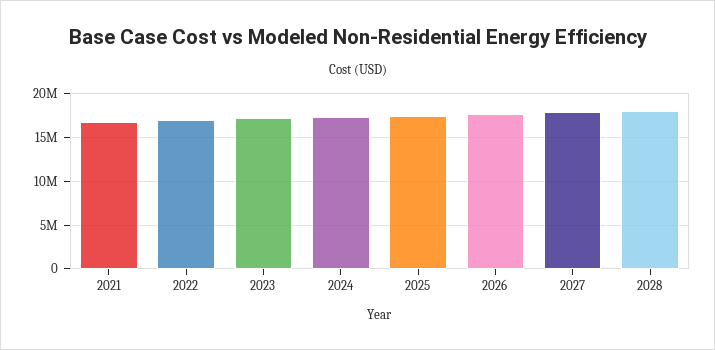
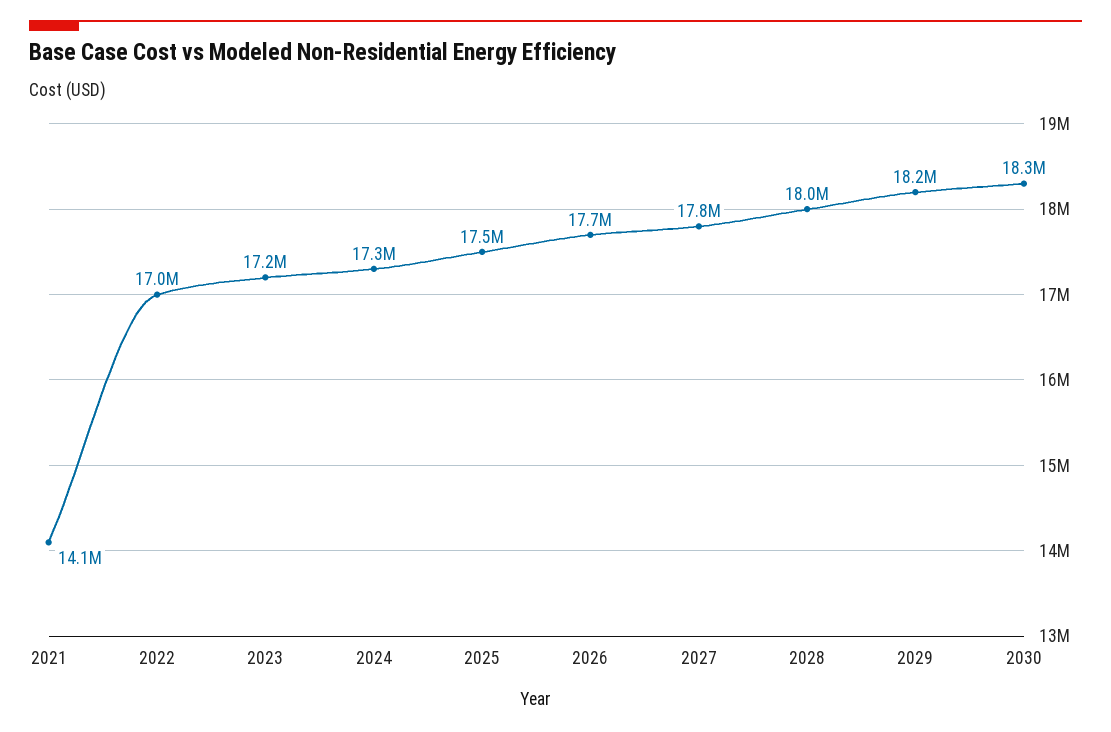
2021: 17000000 -> 14100000
2029: none -> 18200000
2030: none -> 18300000

